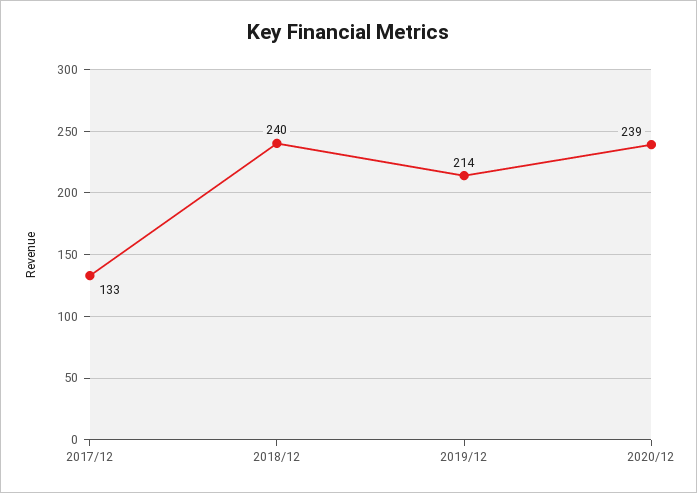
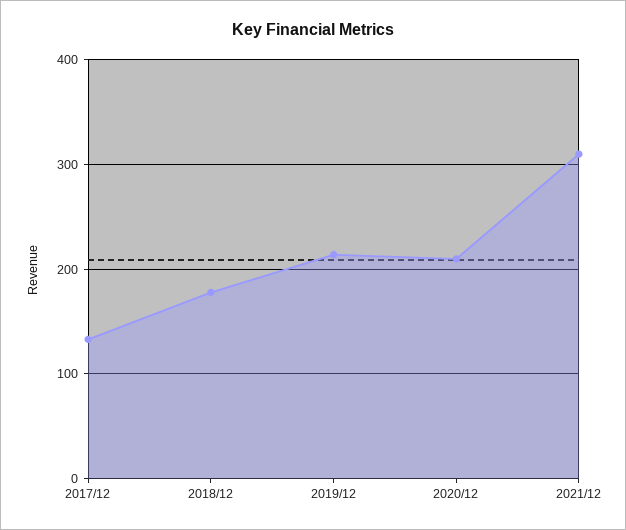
2018/12: 240 -> 180
2020/12: 239 -> 210
2021/12: none -> 310

